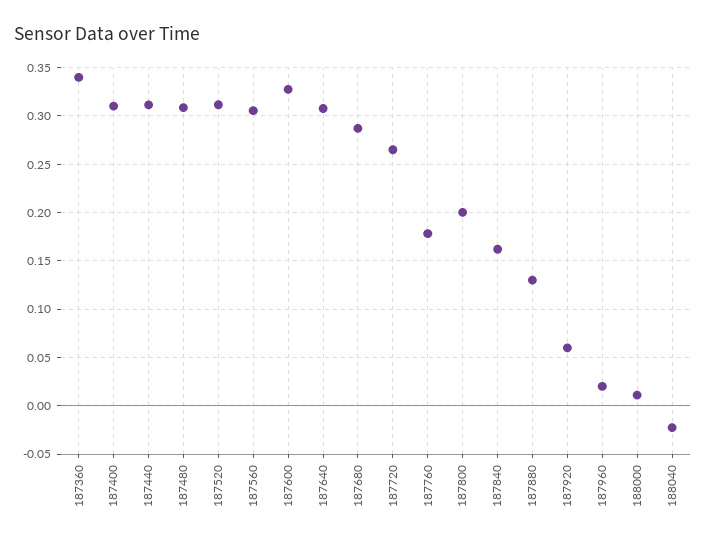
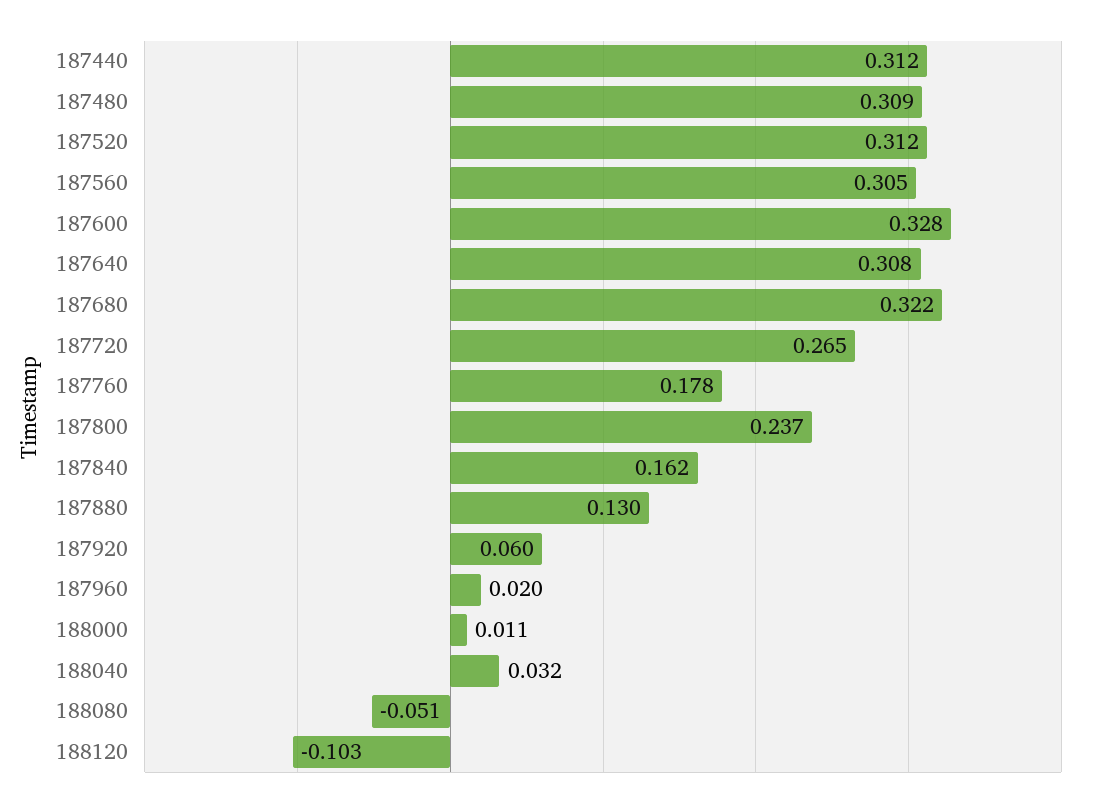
187360: 0.34 -> none
187400: 0.31 -> none
187680: 0.29 -> 0.322
187800: 0.2 -> 0.237
188040: -0.02 -> 0.032
188080: none -> -0.051
188120: none -> -0.103

